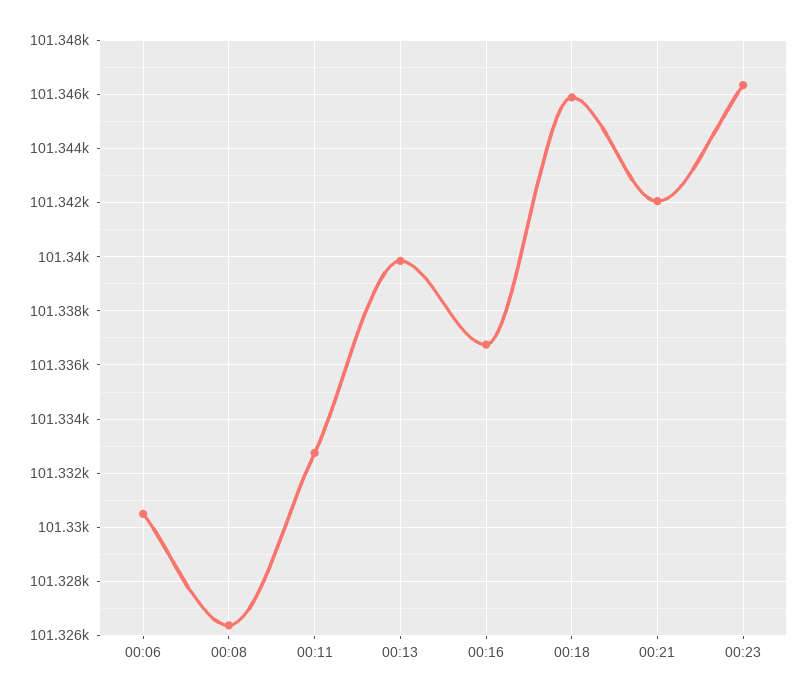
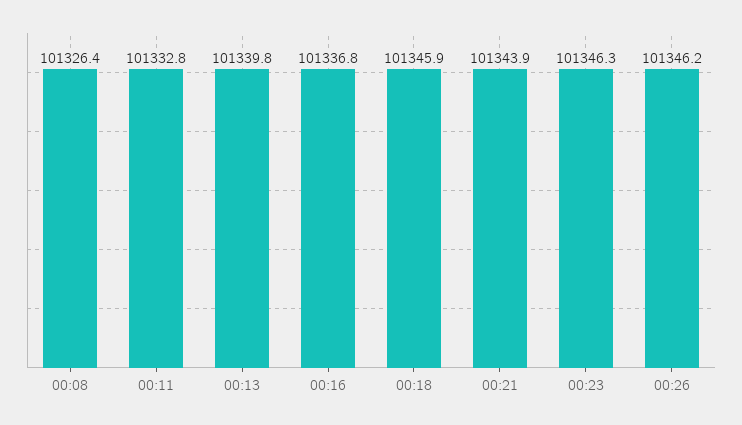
00:06: 101330.5 -> none
00:21: 101342 -> 101343.9
00:26: none -> 101346.2

